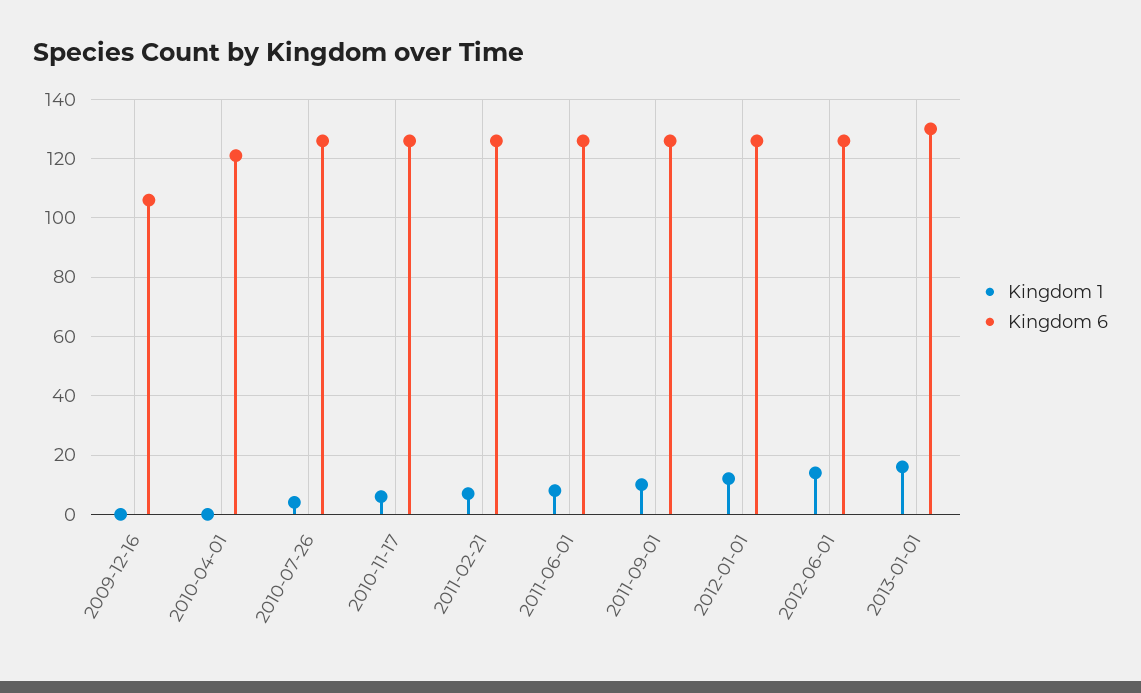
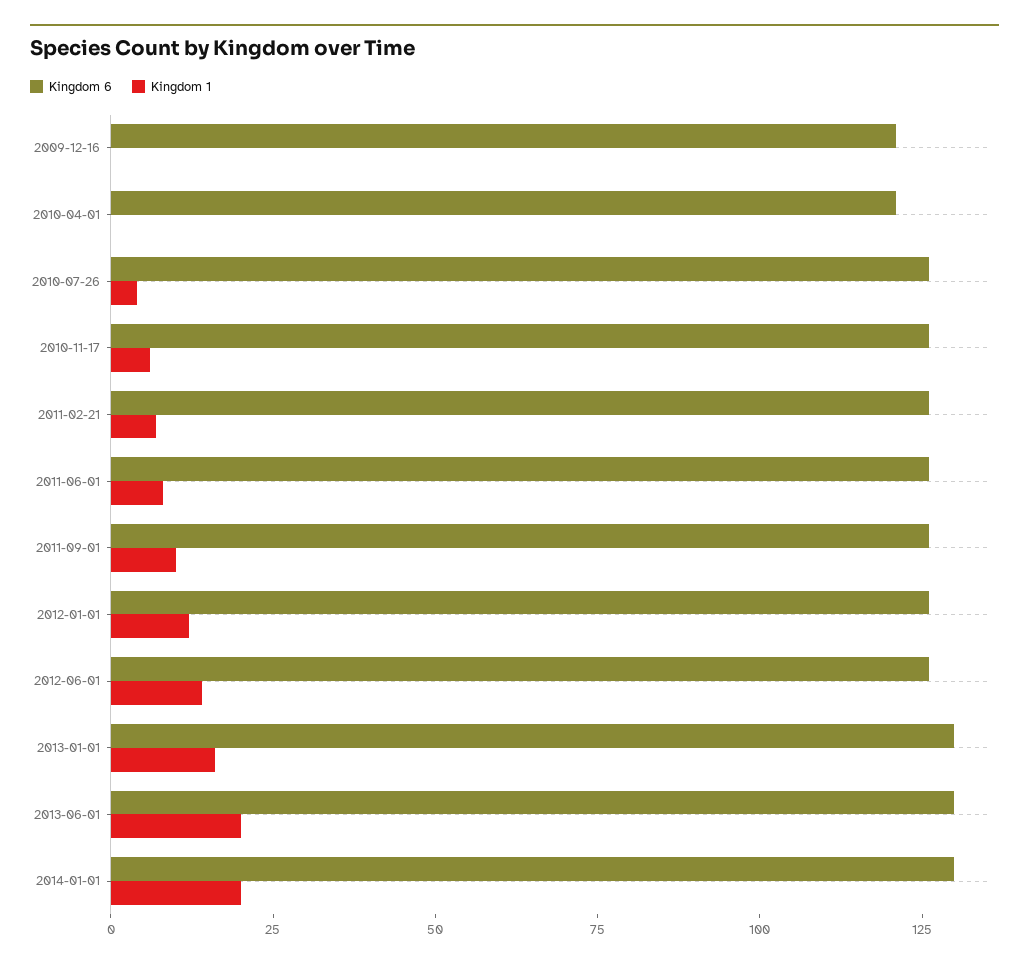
Kingdom 6, 2009-12-16: 105 -> 120
Kingdom 6, 2013-06-01: none -> 130
Kingdom 1, 2013-06-01: none -> 20
Kingdom 6, 2014-01-01: none -> 130
Kingdom 1, 2014-01-01: none -> 20

